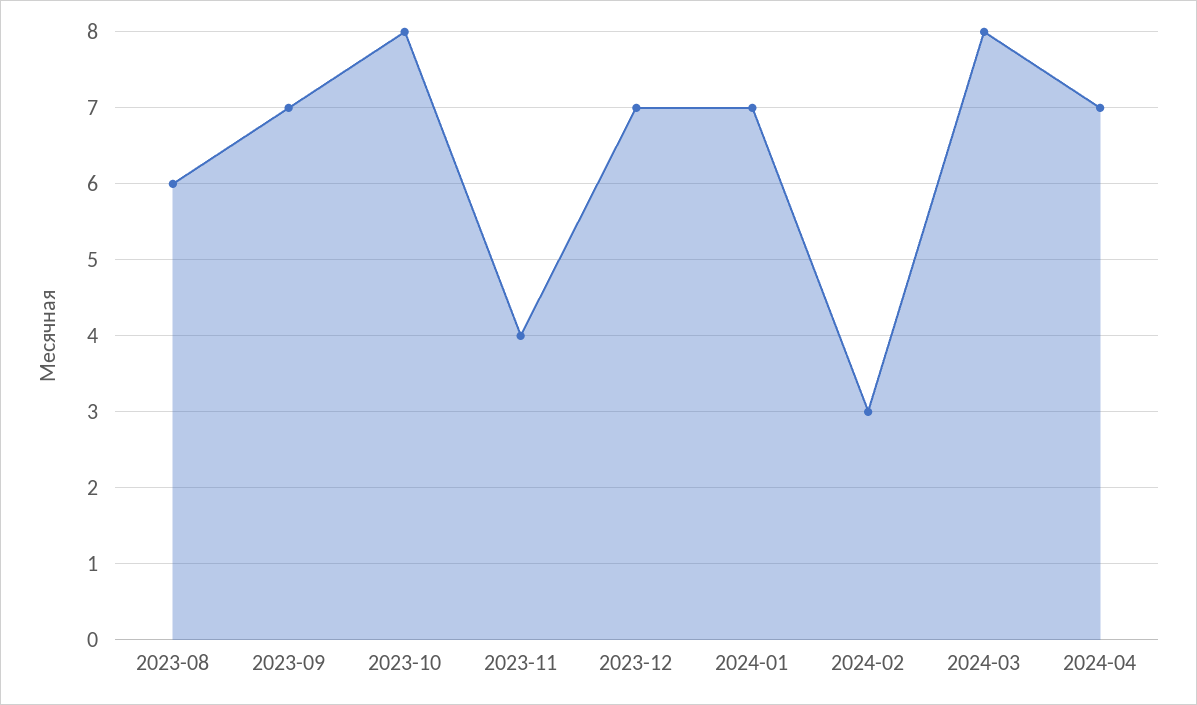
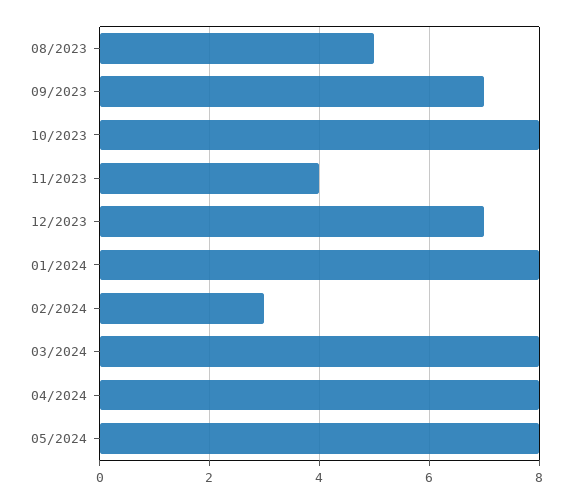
2023-08: 6 -> 5
2024-01: 7 -> 8
2024-04: 7 -> 8
05/2024: none -> 8

